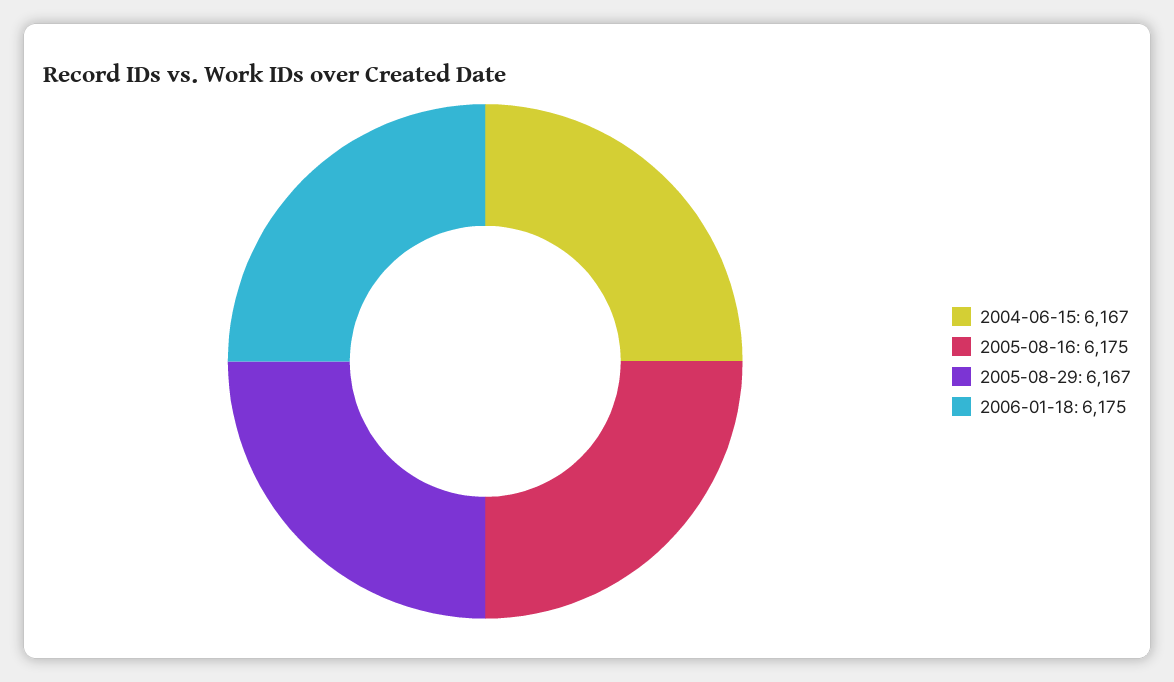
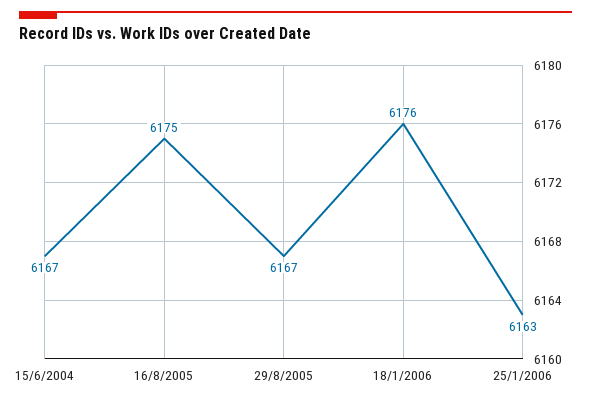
2006-01-18: 6175 -> 6176
25/1/2006: none -> 6163

